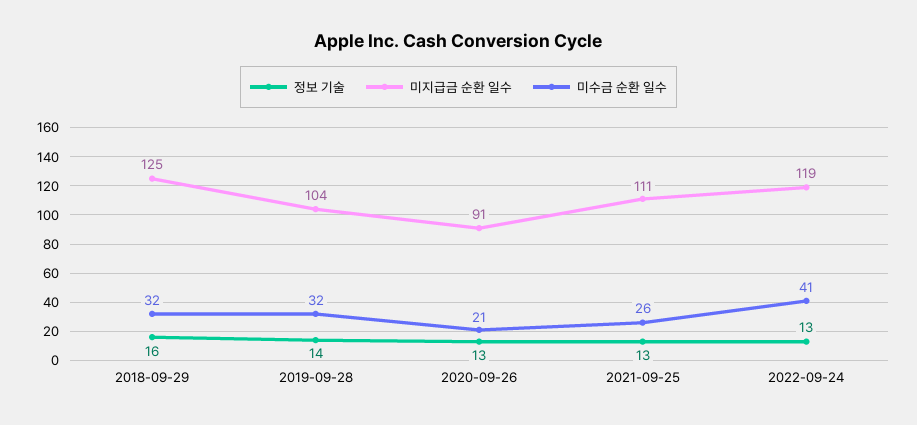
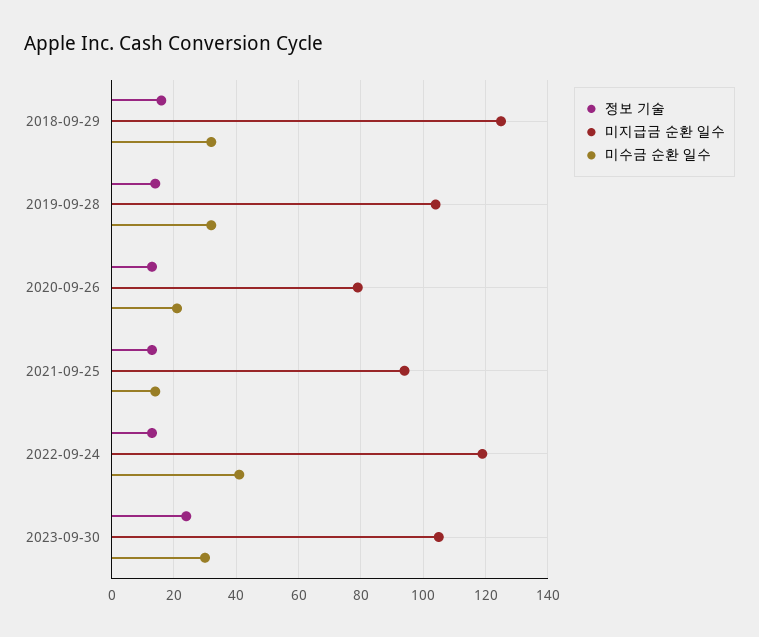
미지급금 순환 일수, 2020-09-26: 91 -> 80
미지급금 순환 일수, 2021-09-25: 111 -> 95
미수금 순환 일수, 2021-09-25: 26 -> 15
정보 기술, 2023-09-30: none -> 25
미지급금 순환 일수, 2023-09-30: none -> 105
미수금 순환 일수, 2023-09-30: none -> 30

